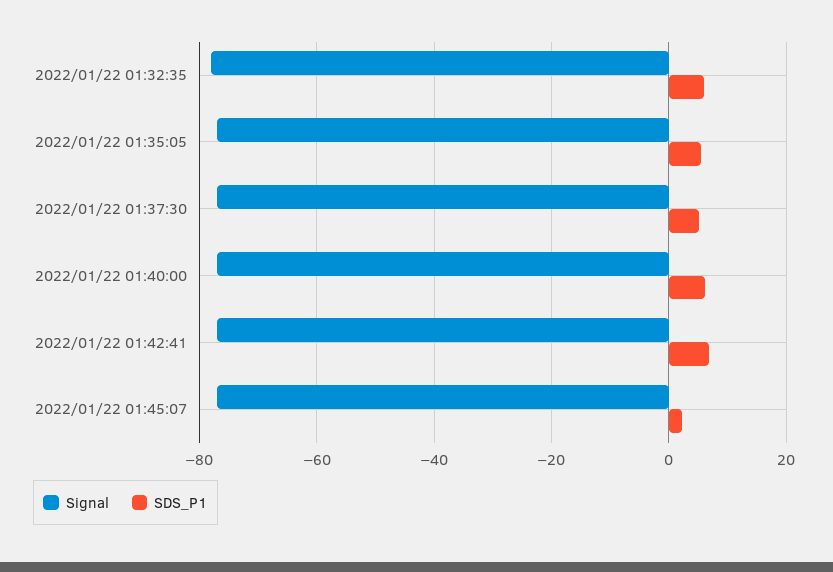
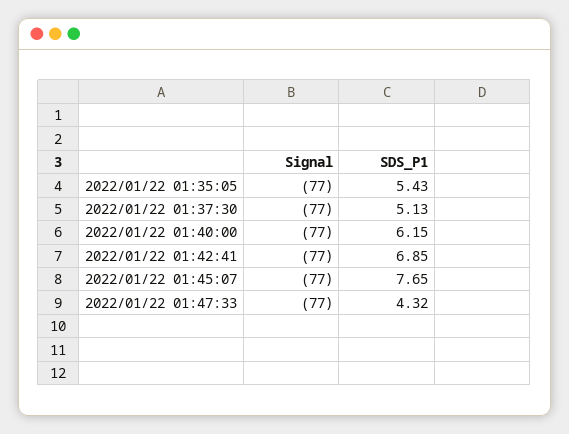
Signal, 2022/01/22 01:32:35: -78 -> none
SDS_P1, 2022/01/22 01:32:35: 6 -> none
SDS_P1, 2022/01/22 01:45:07: 2 -> 7.65
Signal, 2022/01/22 01:47:33: none -> -77
SDS_P1, 2022/01/22 01:47:33: none -> 4.32

